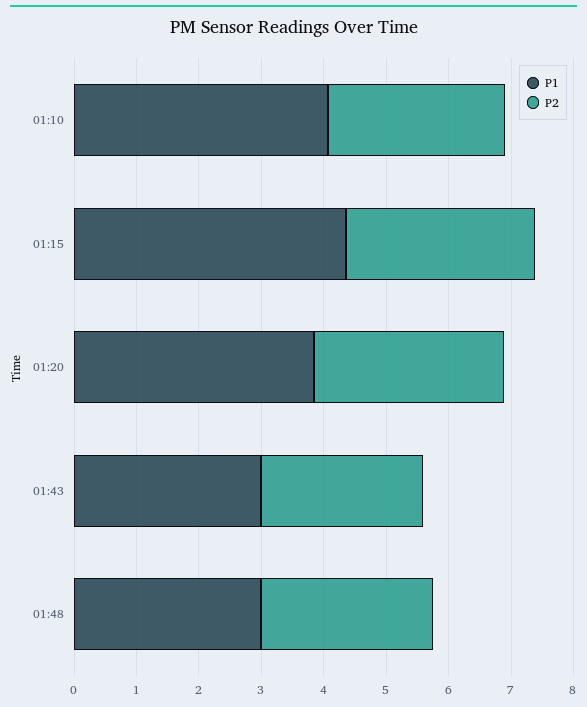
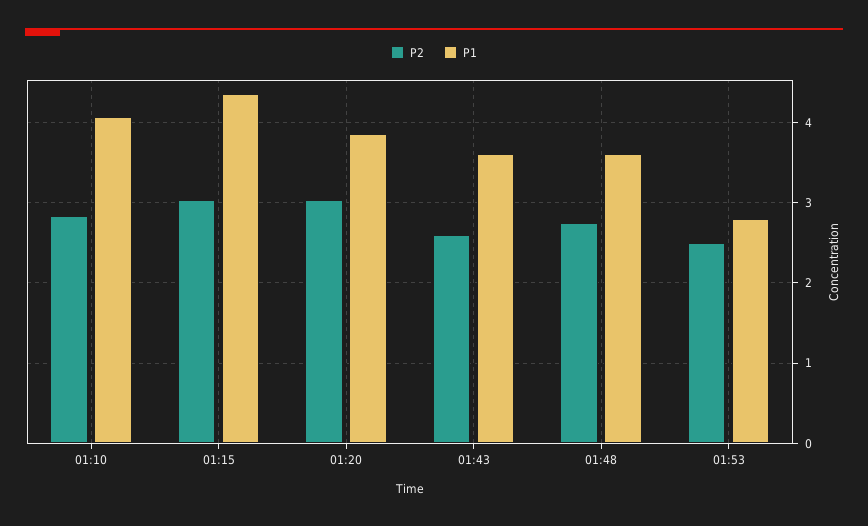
P1, 01:43: 3 -> 3.6
P1, 01:48: 3 -> 3.6
P2, 01:53: none -> 2.5
P1, 01:53: none -> 2.8

